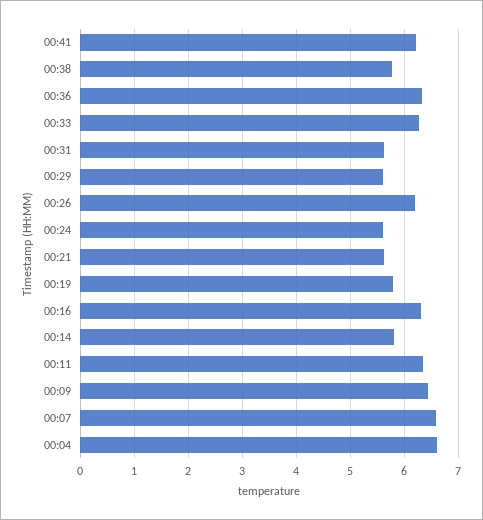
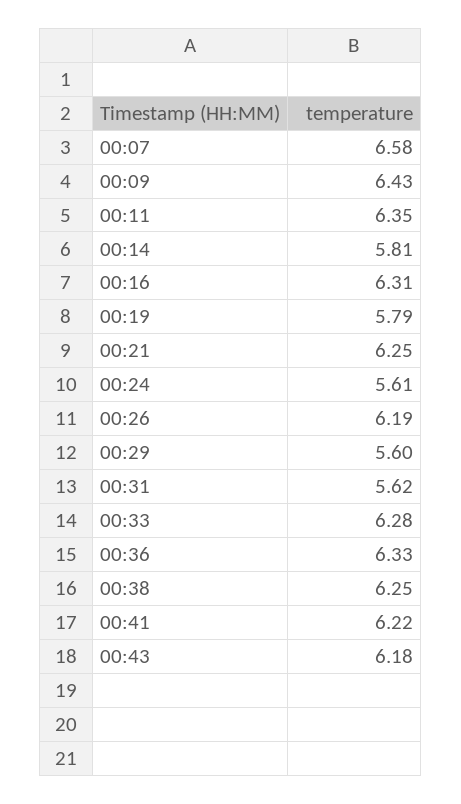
00:38: 5.8 -> 6.25
00:21: 5.6 -> 6.25
00:04: 6.6 -> none
00:43: none -> 6.18

